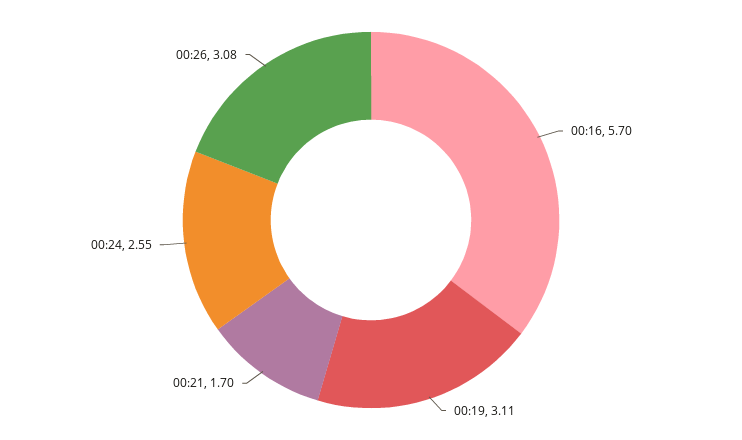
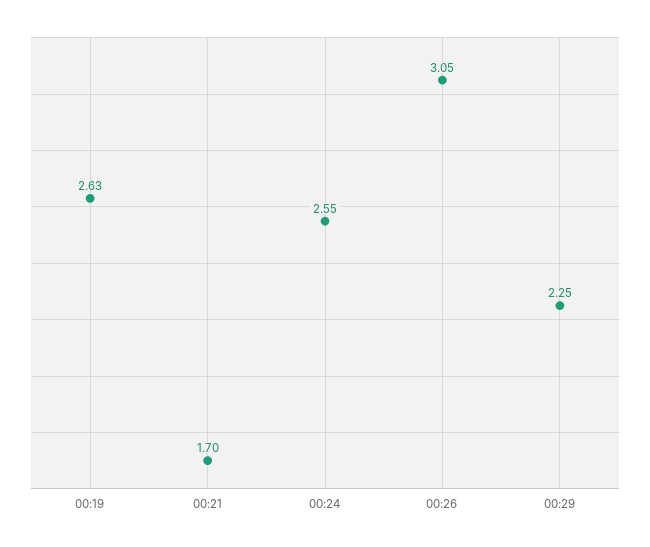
00:16: 5.7 -> none
00:19: 3.11 -> 2.63
00:26: 3.08 -> 3.05
00:29: none -> 2.25

